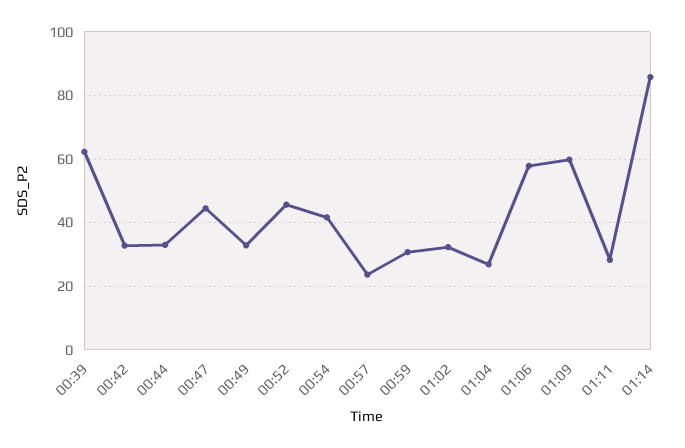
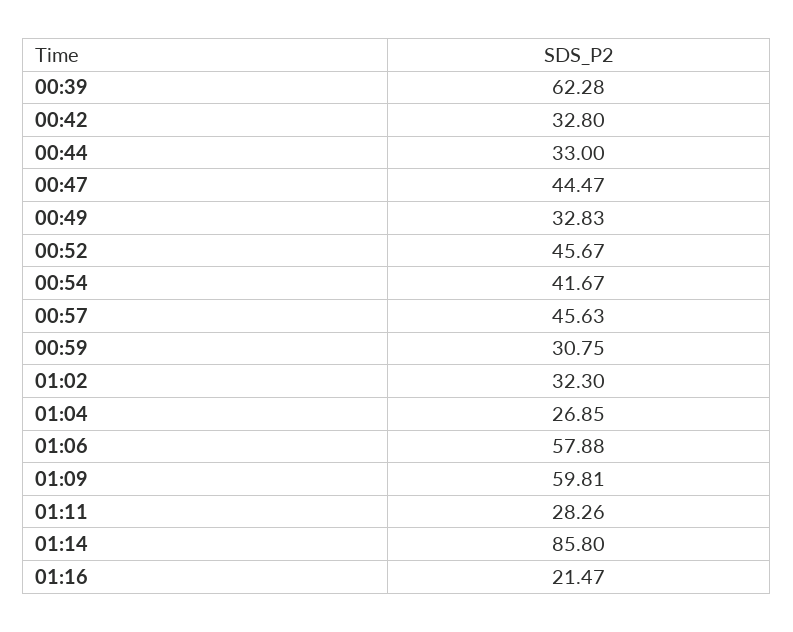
00:57: 24 -> 45.63
01:16: none -> 21.47

